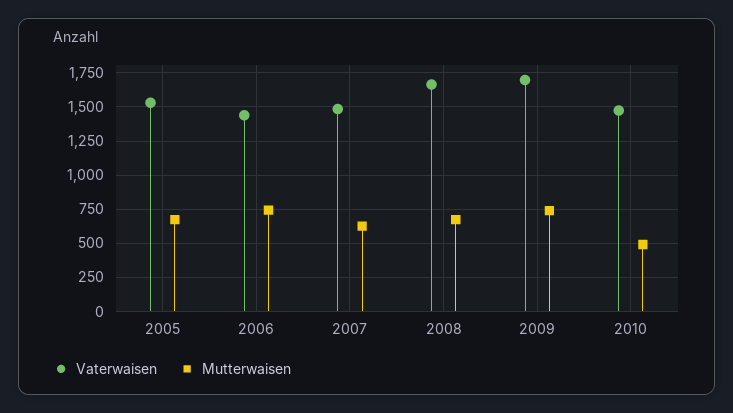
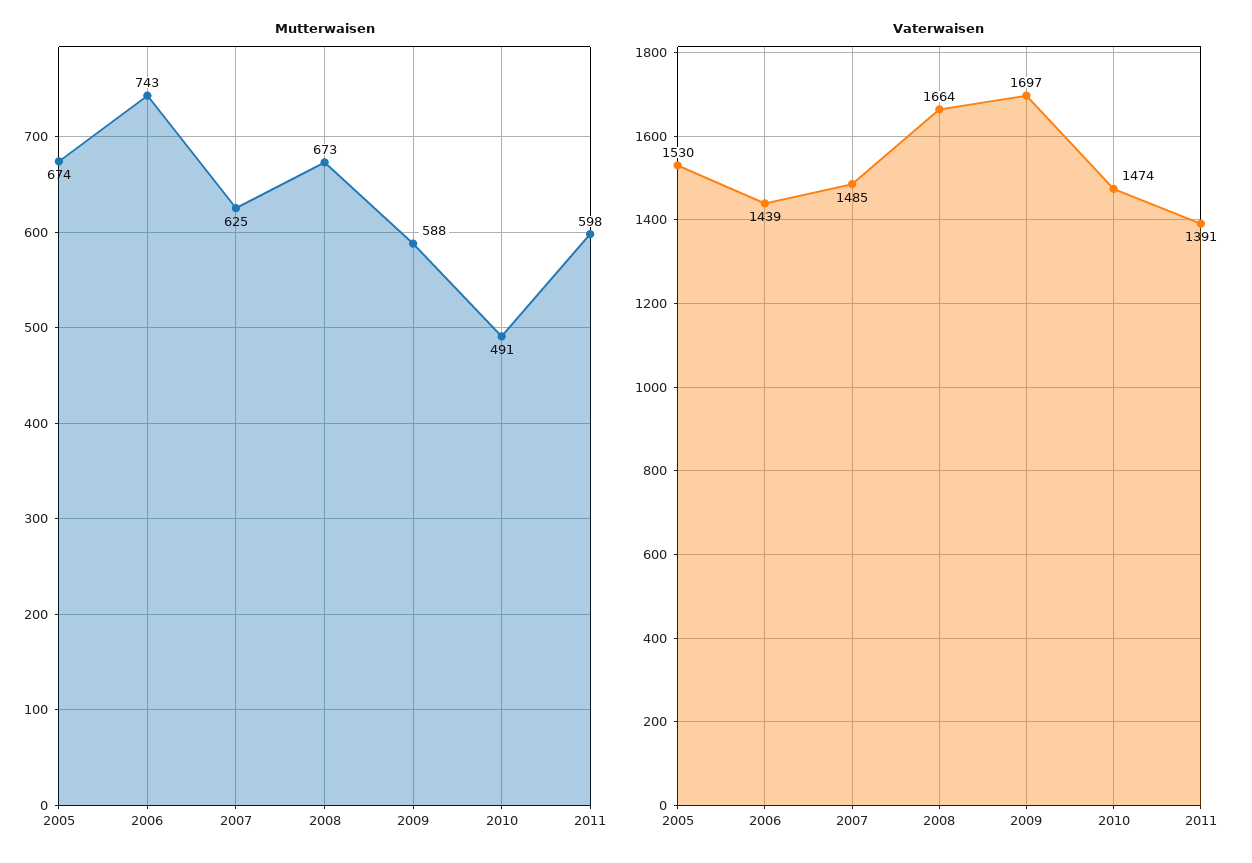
Mutterwaisen, 2009: 750 -> 588
Mutterwaisen, 2011: none -> 598
Vaterwaisen, 2011: none -> 1391

